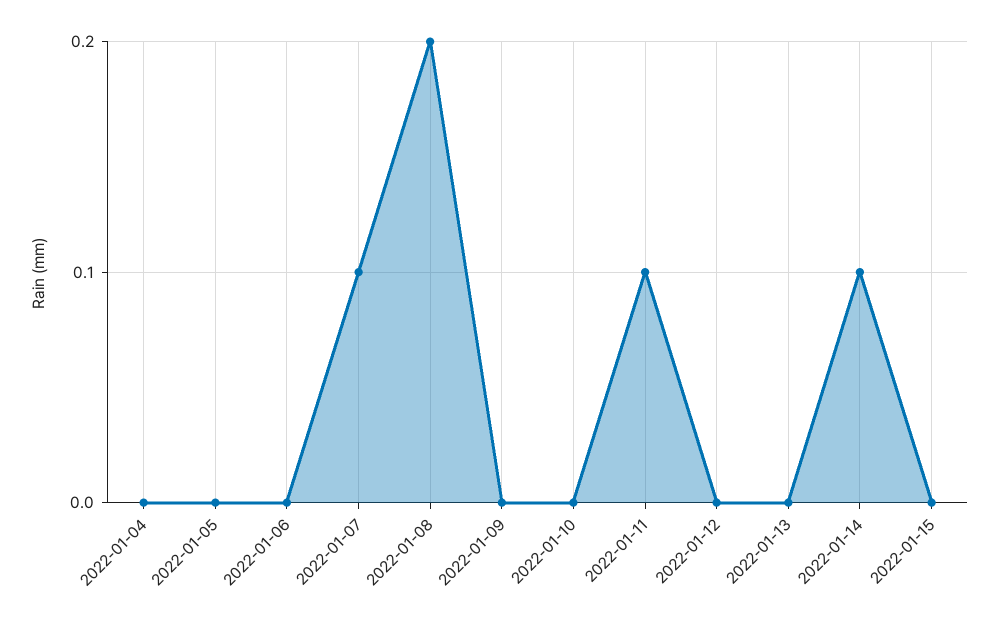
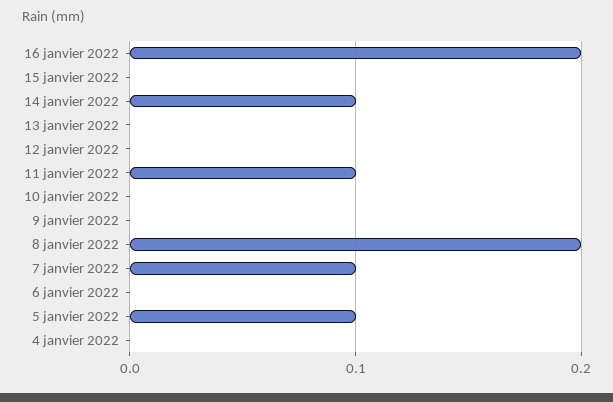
2022-01-05: 0 -> 0.1
16 janvier 2022: none -> 0.2

